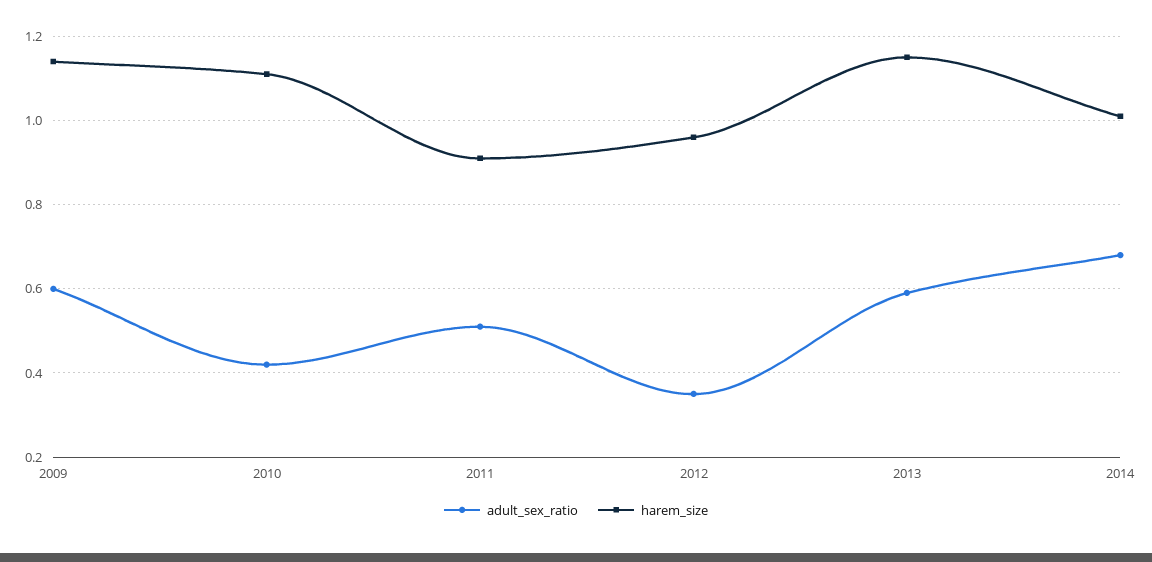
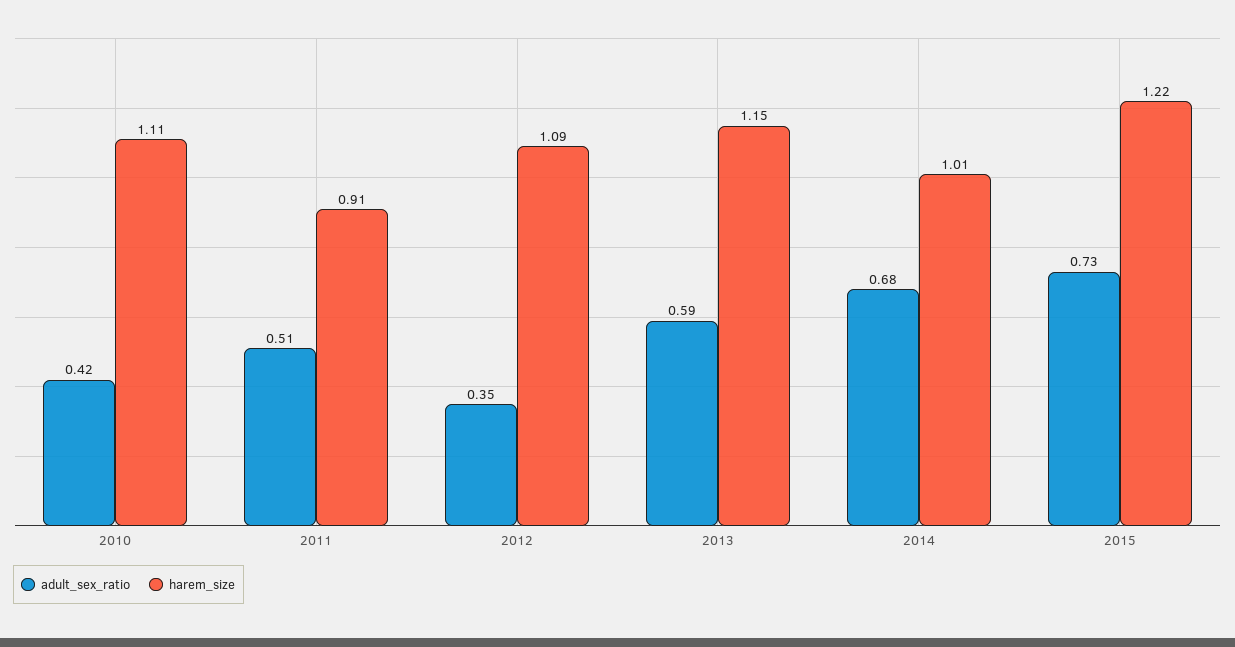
adult_sex_ratio, 2009: 0.6 -> none
harem_size, 2009: 1.15 -> none
harem_size, 2012: 0.95 -> 1.09
adult_sex_ratio, 2015: none -> 0.73
harem_size, 2015: none -> 1.22

